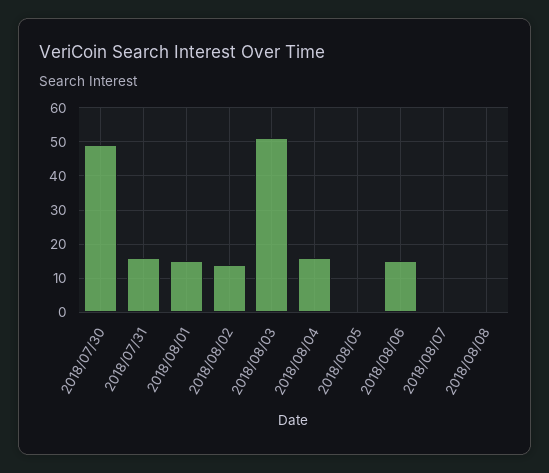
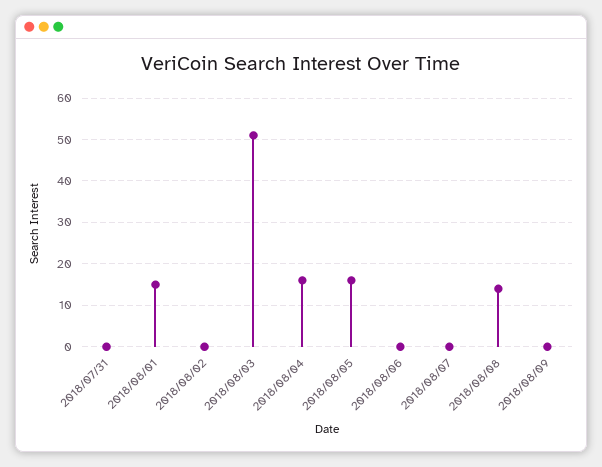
2018/07/30: 50 -> none
2018/07/31: 15 -> 0
2018/08/02: 15 -> 0
2018/08/05: 0 -> 15
2018/08/06: 15 -> 0
2018/08/08: 0 -> 15
2018/08/09: none -> 0

